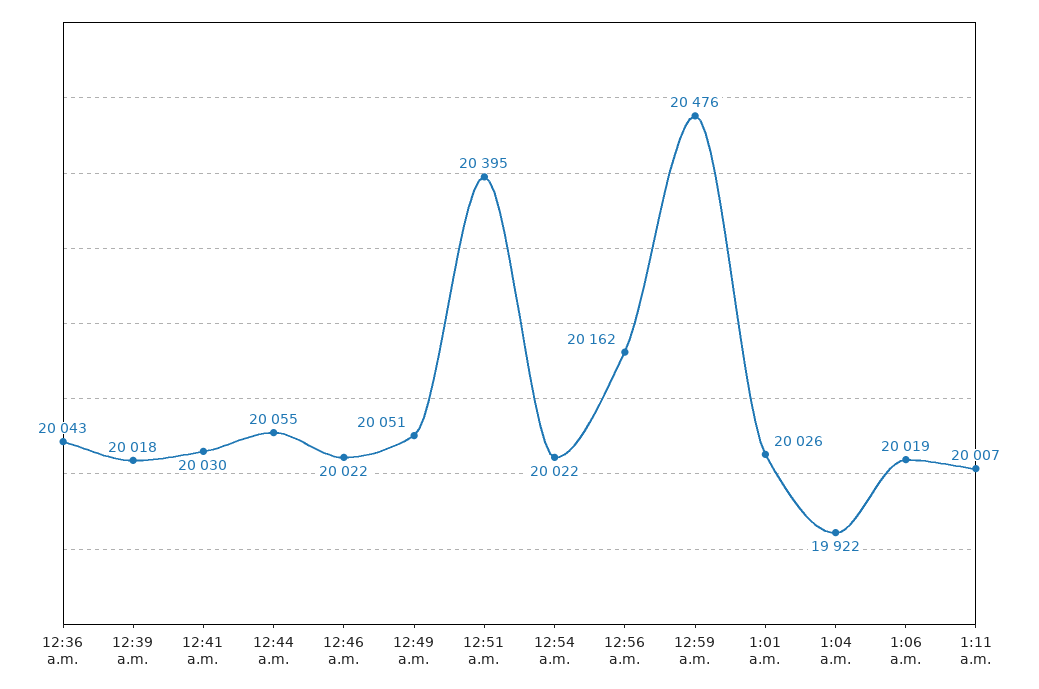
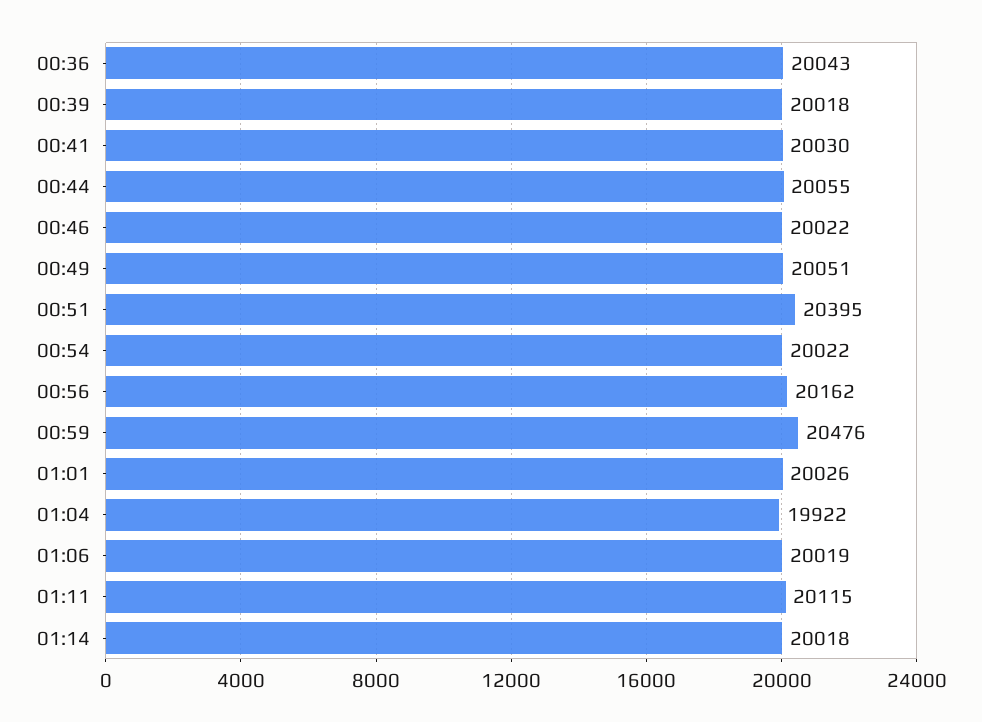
1:11 a.m.: 20007 -> 20115
01:14: none -> 20018

